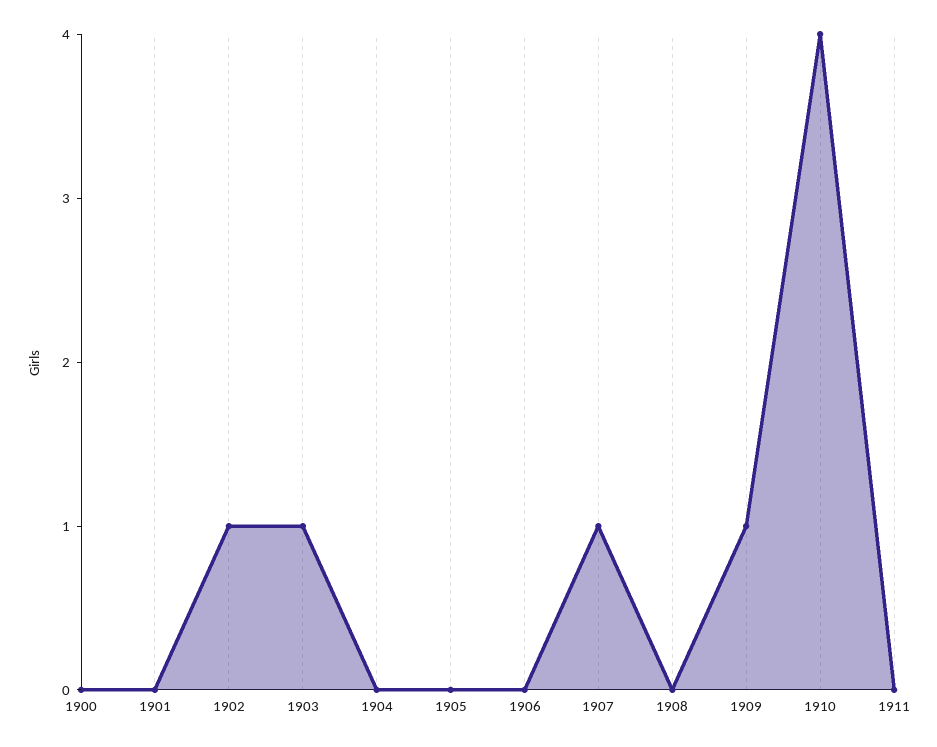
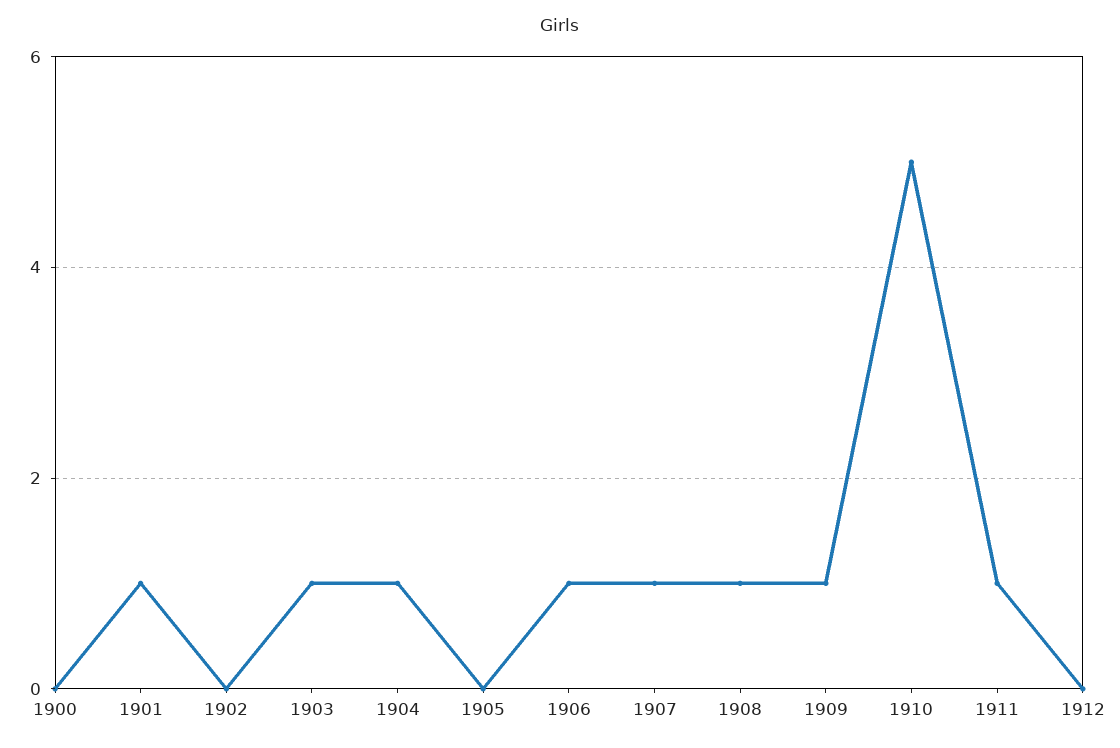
1901: 0 -> 1
1902: 1 -> 0
1904: 0 -> 1
1906: 0 -> 1
1908: 0 -> 1
1910: 4 -> 5
1911: 0 -> 1
1912: none -> 0

